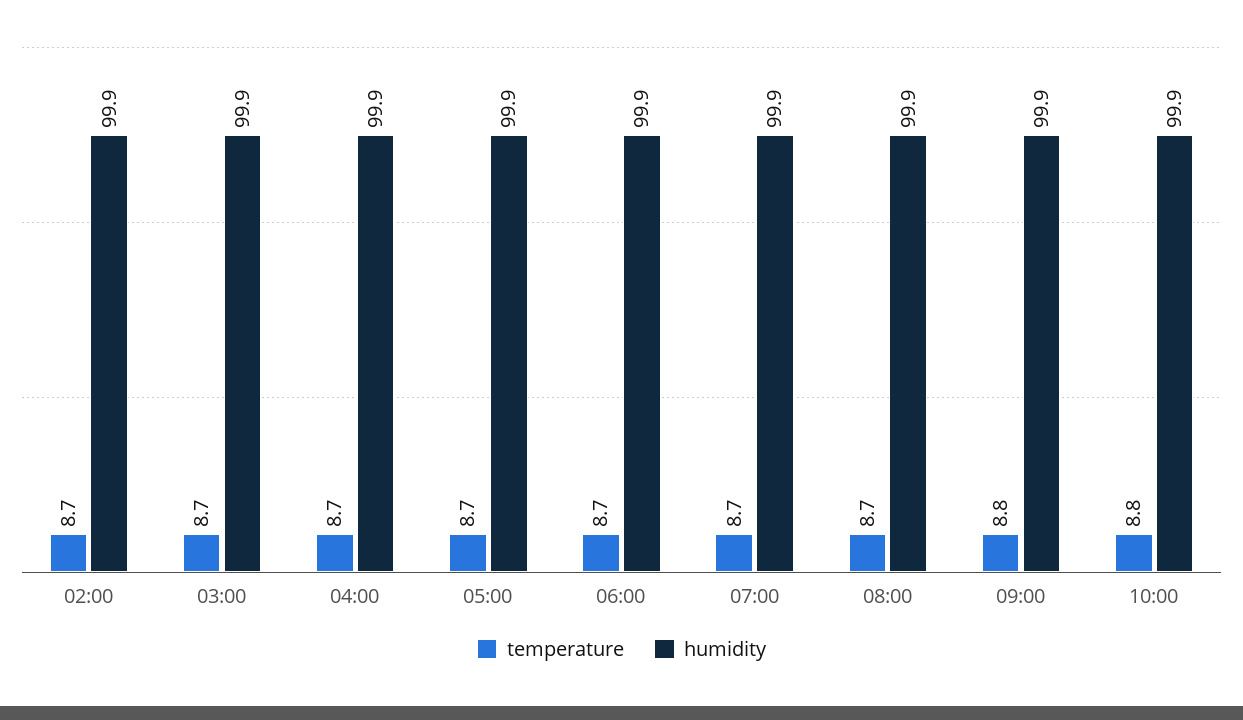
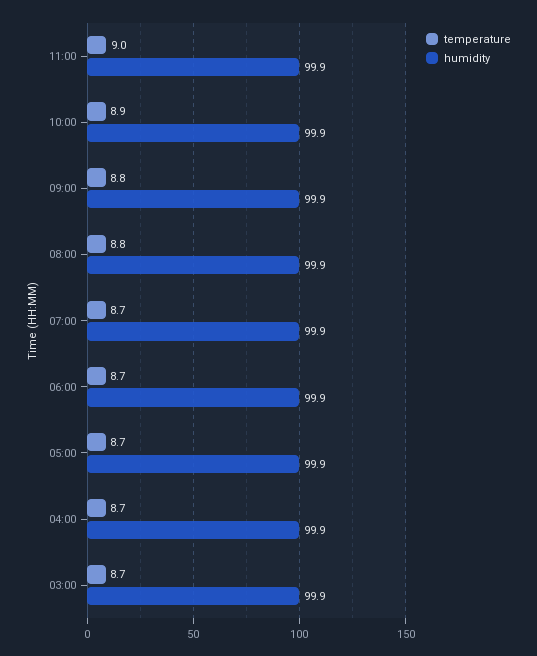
temperature, 02:00: 8.7 -> none
humidity, 02:00: 99.9 -> none
temperature, 08:00: 8.7 -> 8.8
temperature, 10:00: 8.8 -> 8.9
temperature, 11:00: none -> 9
humidity, 11:00: none -> 99.9

